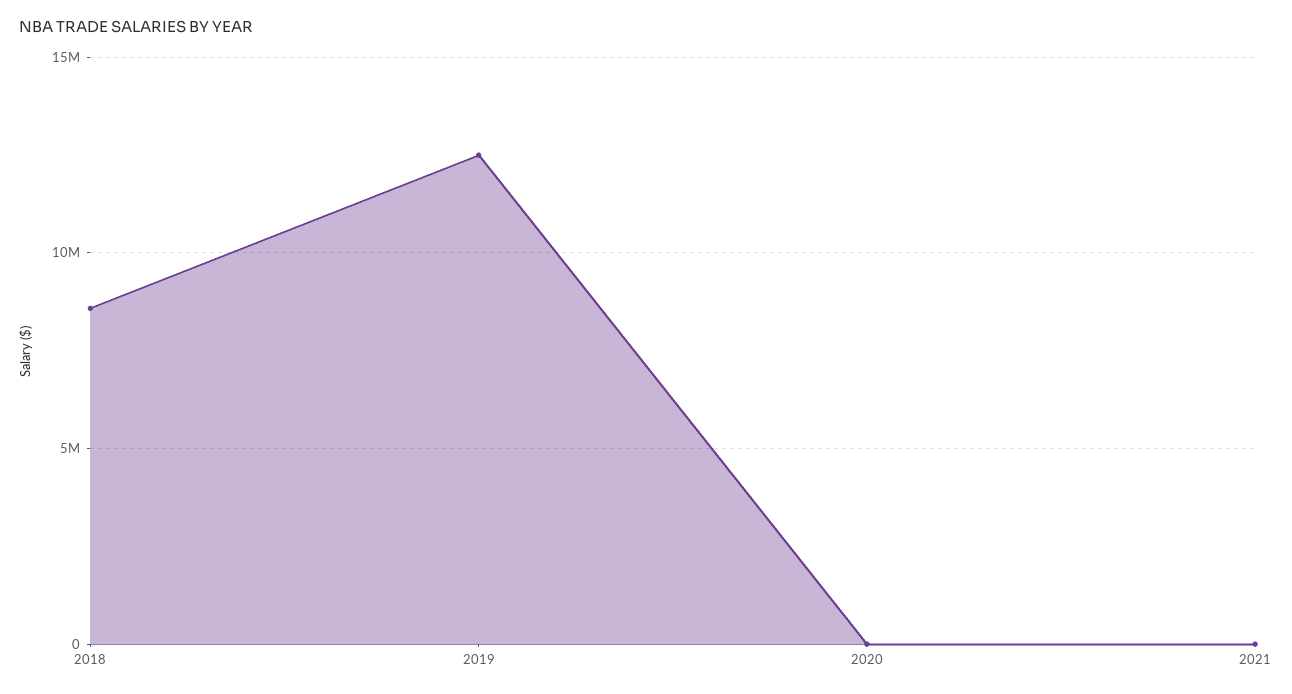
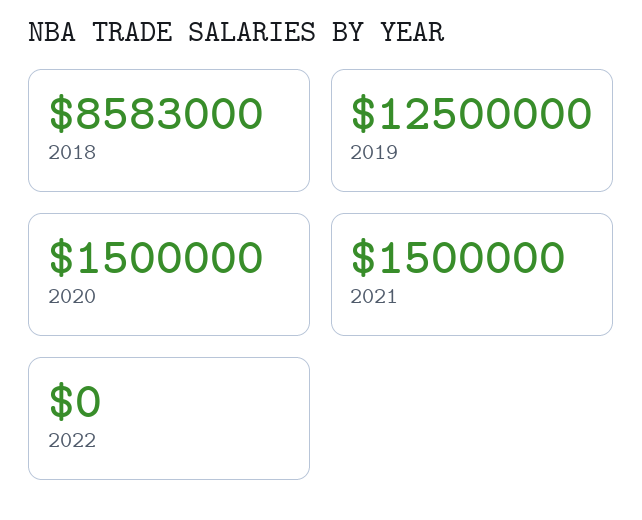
2020: 0 -> 1500000
2021: 0 -> 1500000
2022: none -> 0

